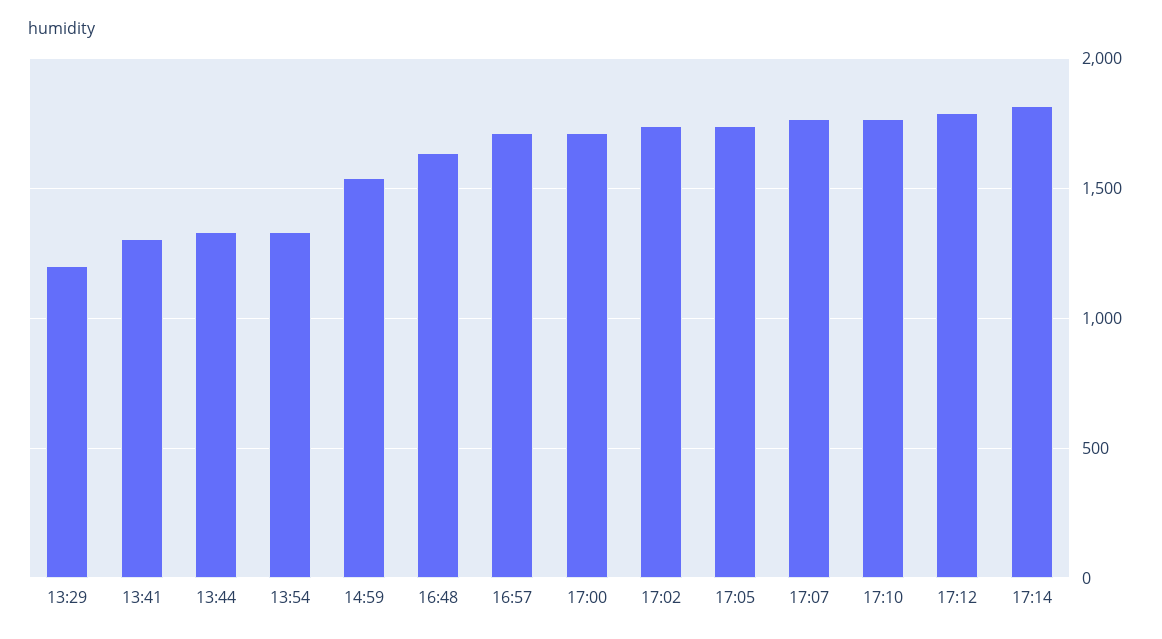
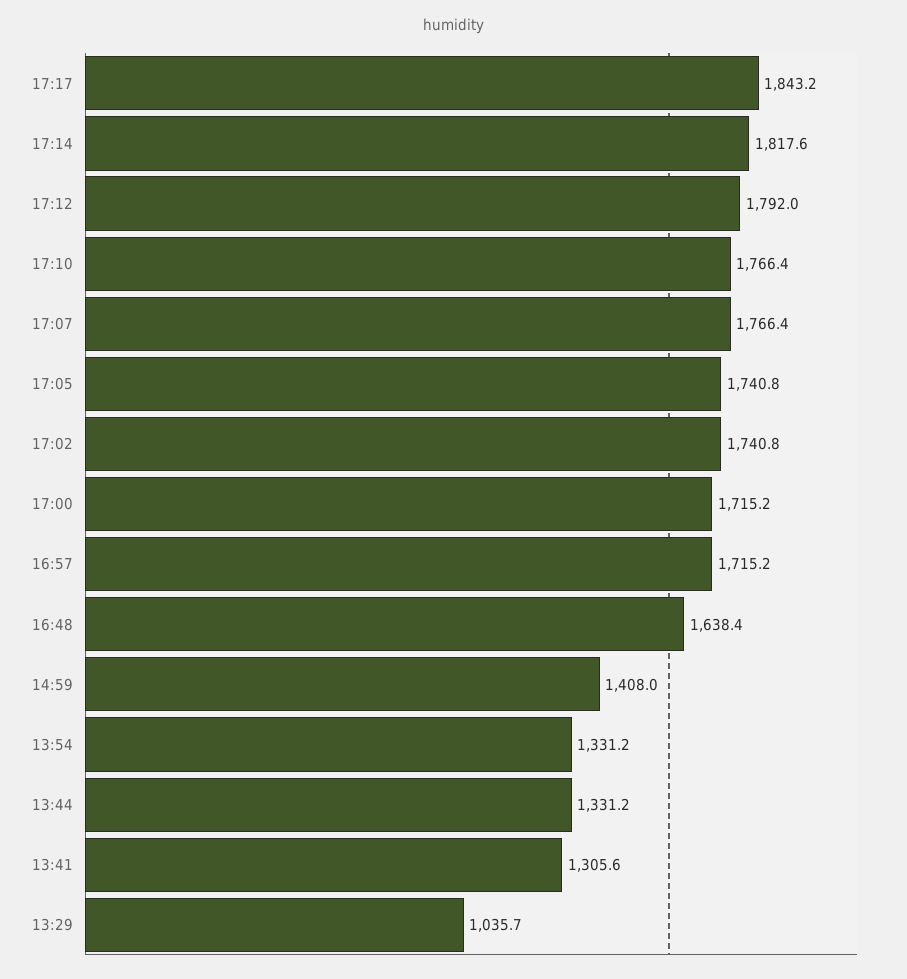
13:29: 1200 -> 1035.7
14:59: 1550 -> 1408
17:17: none -> 1843.2

